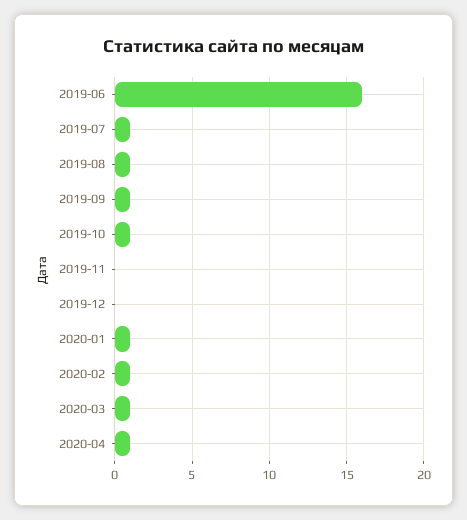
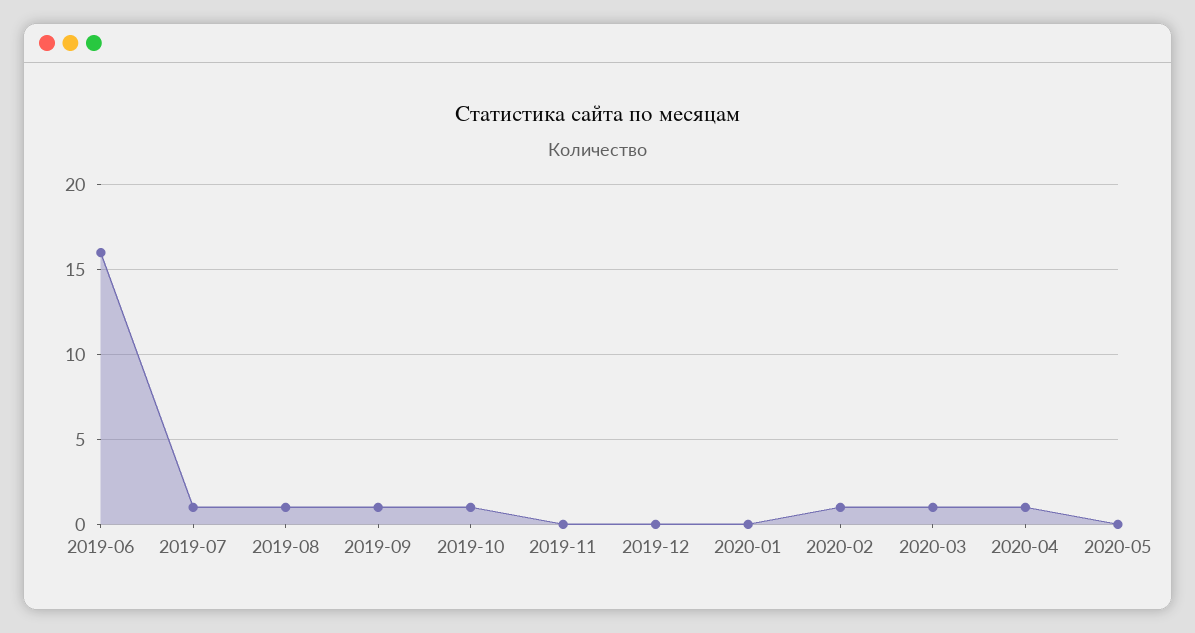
2020-01: 1 -> 0
2020-05: none -> 0

